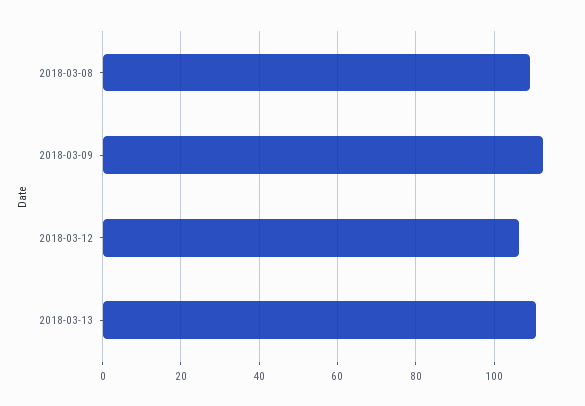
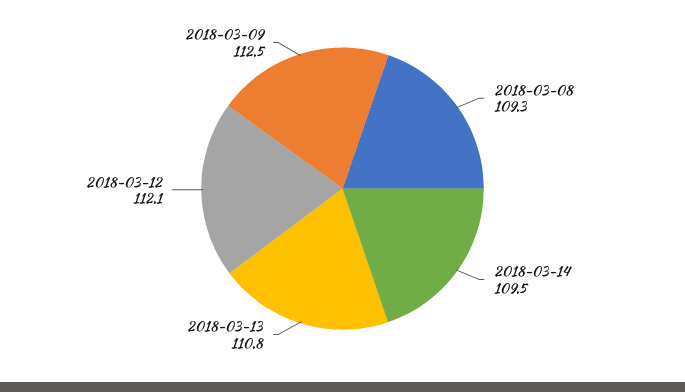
2018-03-12: 106 -> 112.1
2018-03-14: none -> 109.5

